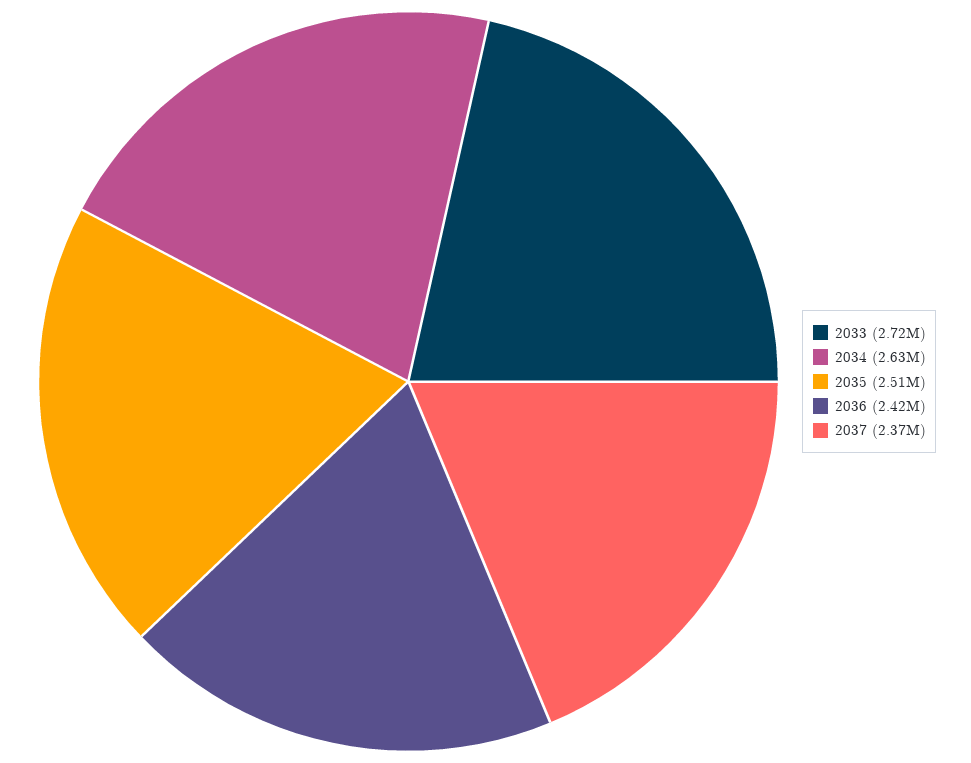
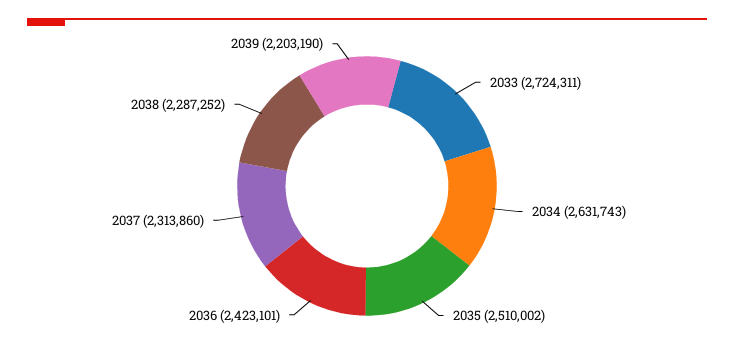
2037: 2370000 -> 2313860
2038: none -> 2287252
2039: none -> 2203190

